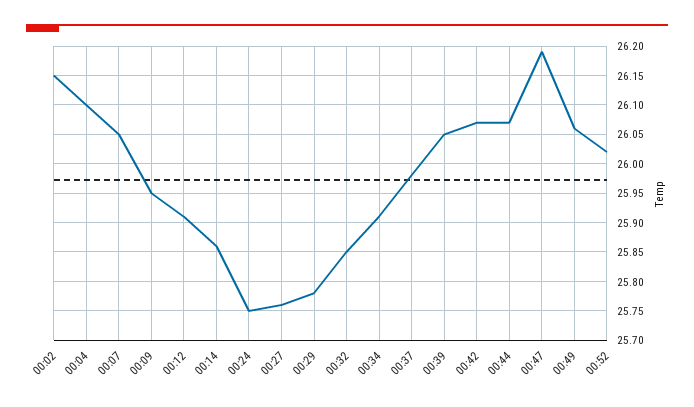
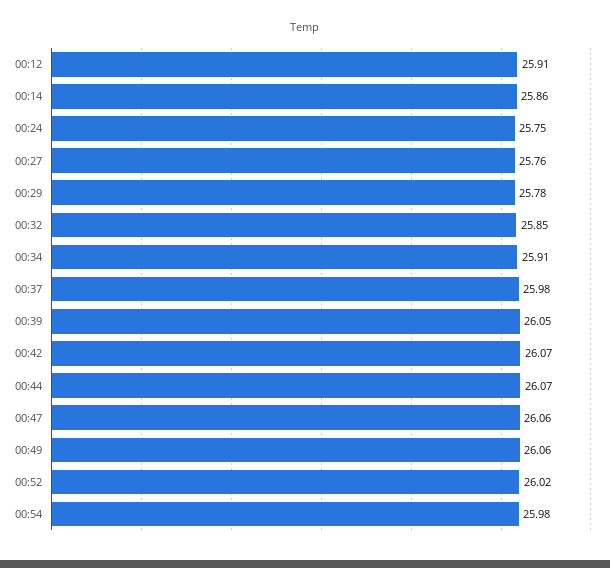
00:02: 26.15 -> none
00:04: 26.1 -> none
00:07: 26.05 -> none
00:09: 25.95 -> none
00:47: 26.2 -> 26.06
00:54: none -> 25.98

